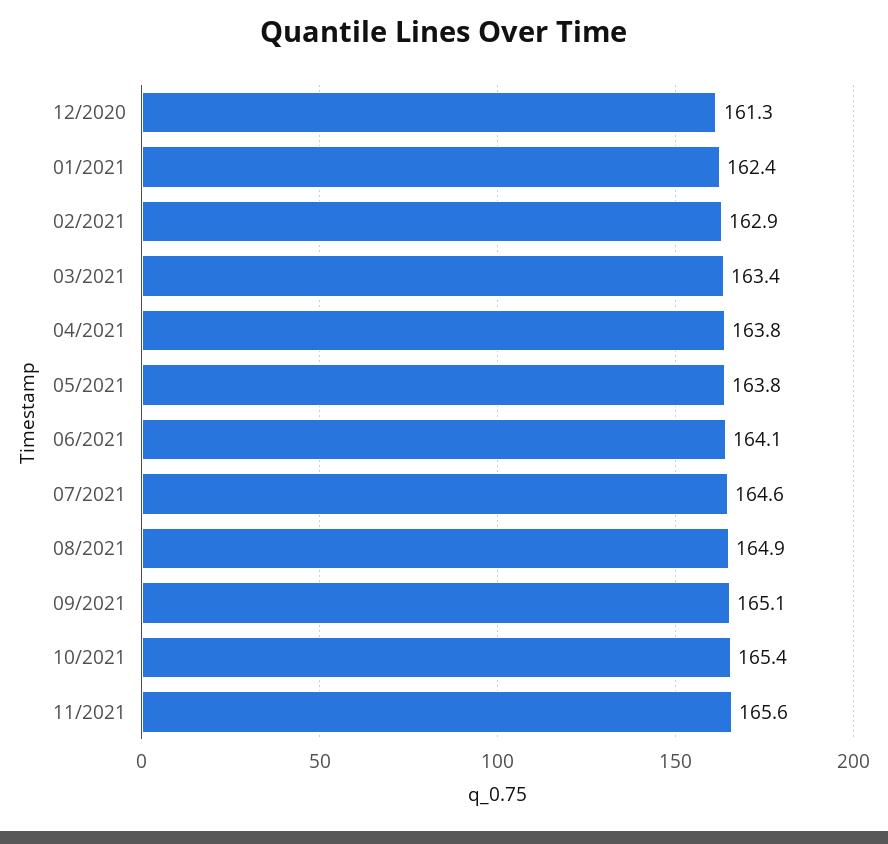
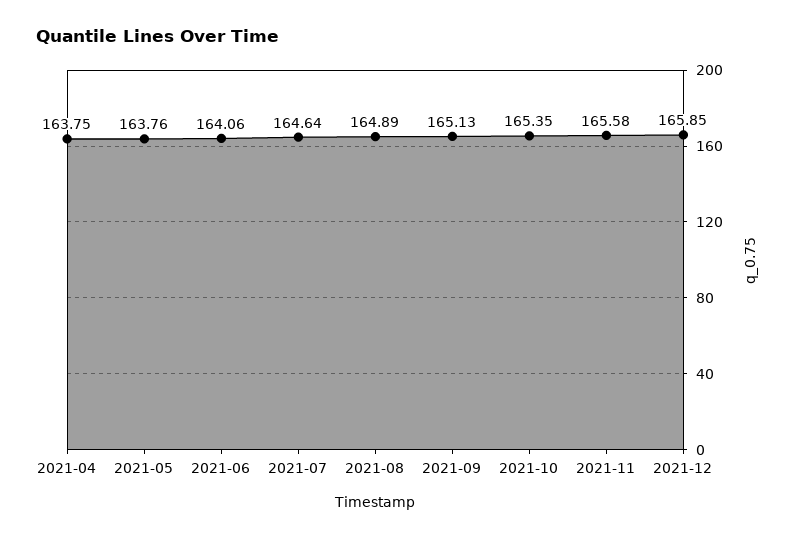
12/2020: 161.3 -> none
01/2021: 162.4 -> none
02/2021: 162.9 -> none
03/2021: 163.4 -> none
2021-12: none -> 165.85

